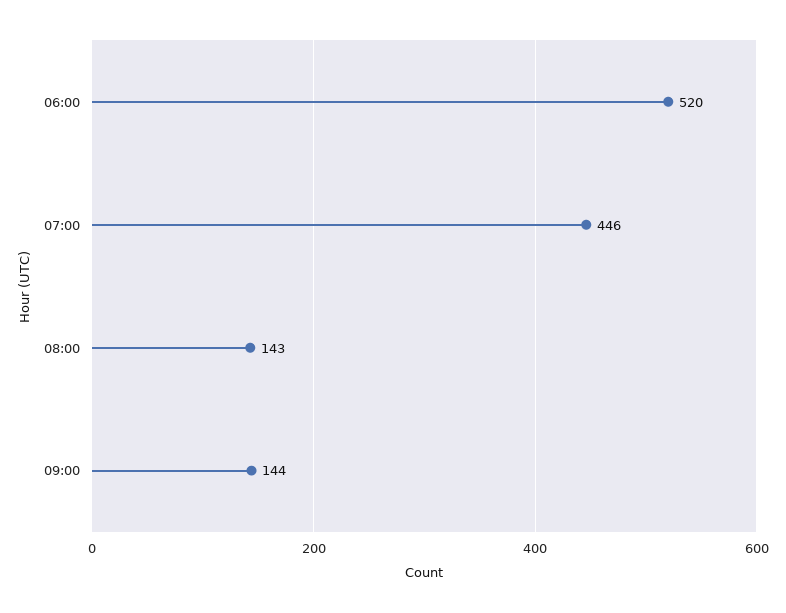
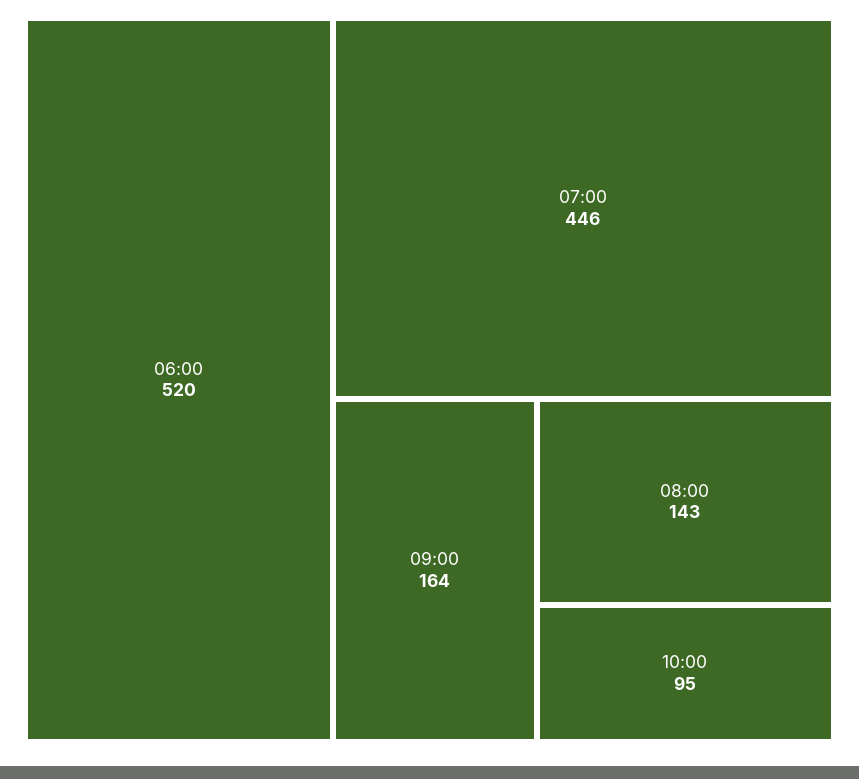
09:00: 144 -> 164
10:00: none -> 95

